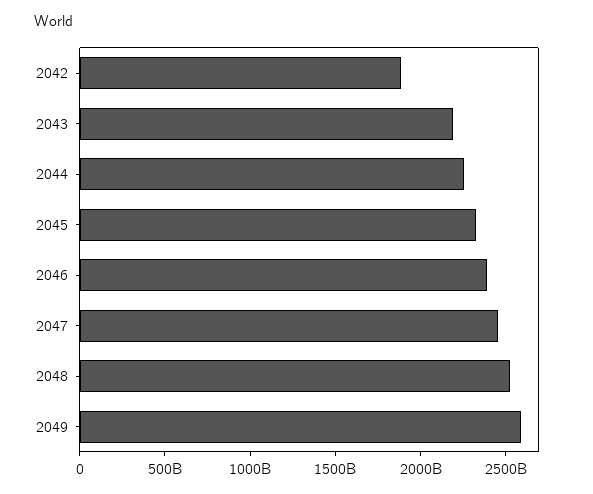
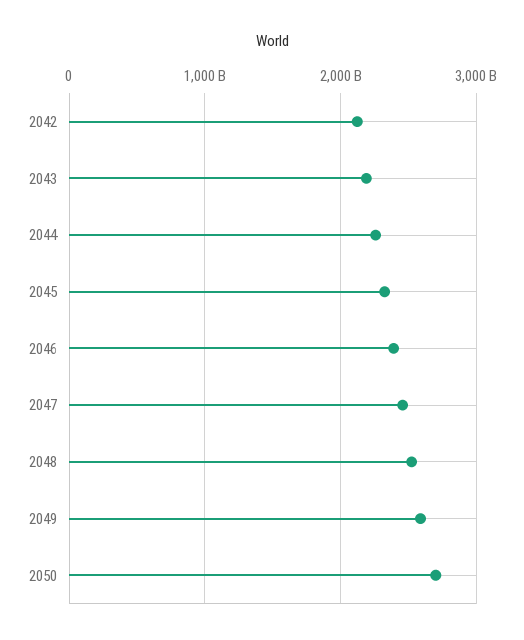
2042: 1900000000000 -> 2100000000000
2050: none -> 2700000000000

